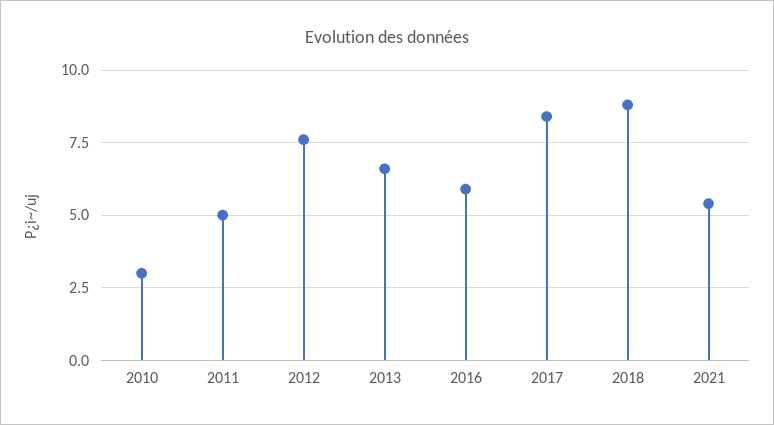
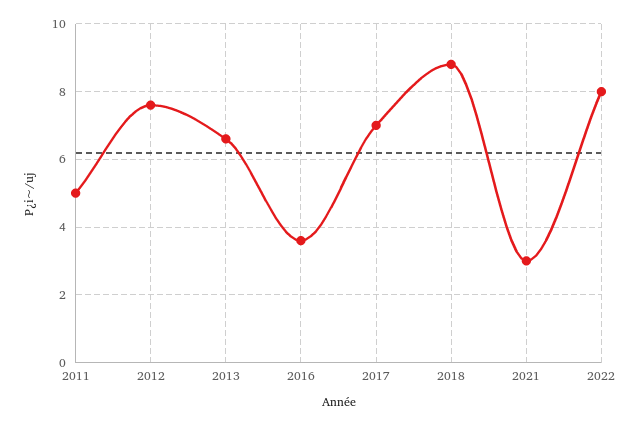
2010: 3 -> none
2016: 6 -> 3.5
2017: 8.5 -> 7
2021: 5.5 -> 3
2022: none -> 8

